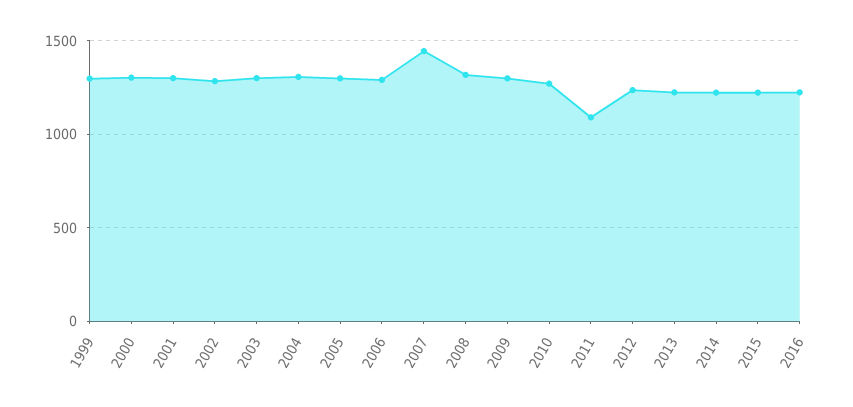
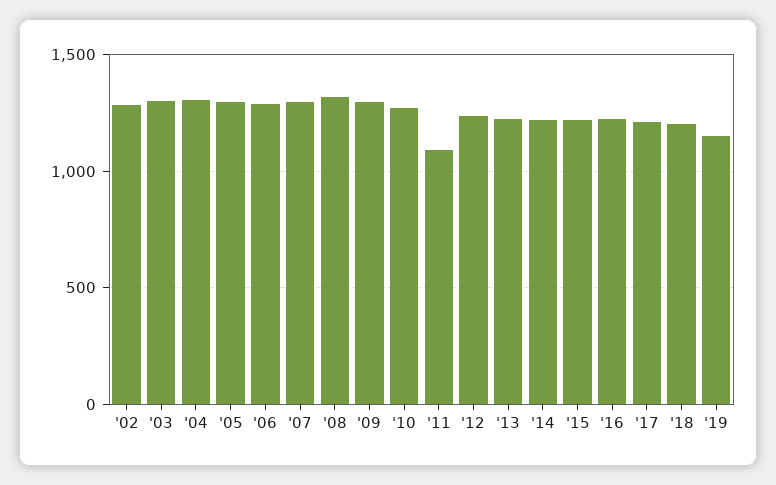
1999: 1300 -> none
2000: 1300 -> none
2001: 1300 -> none
2007: 1450 -> 1300
'17: none -> 1200
'18: none -> 1200
'19: none -> 1150

